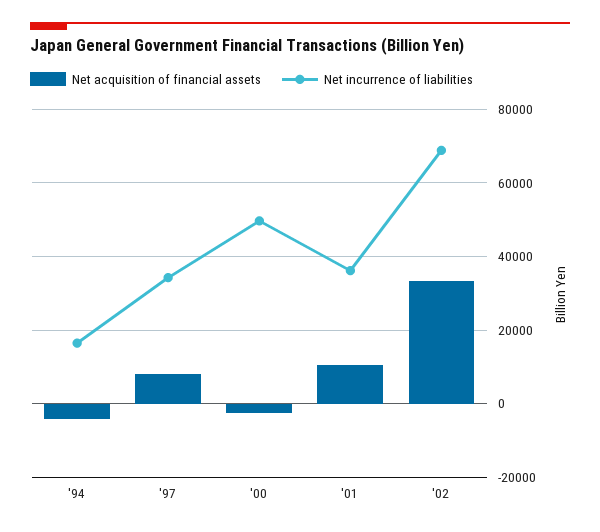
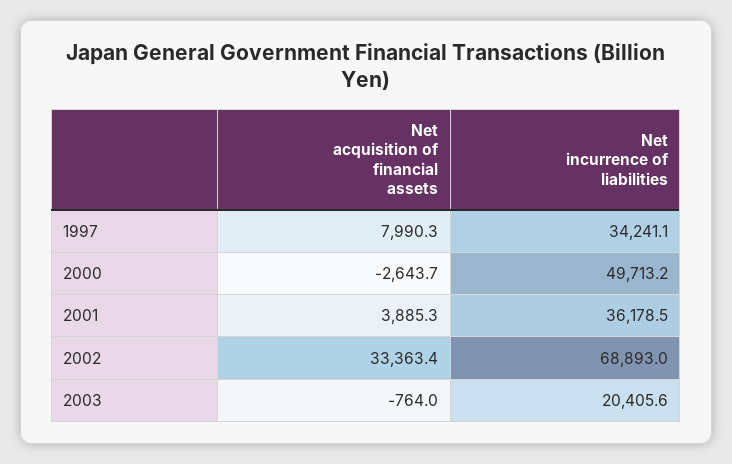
Net acquisition of financial assets, '94: -4000 -> none
Net incurrence of liabilities, '94: 16000 -> none
Net acquisition of financial assets, '01: 10000 -> 3885.3
Net acquisition of financial assets, 2003: none -> -764
Net incurrence of liabilities, 2003: none -> 20405.6

